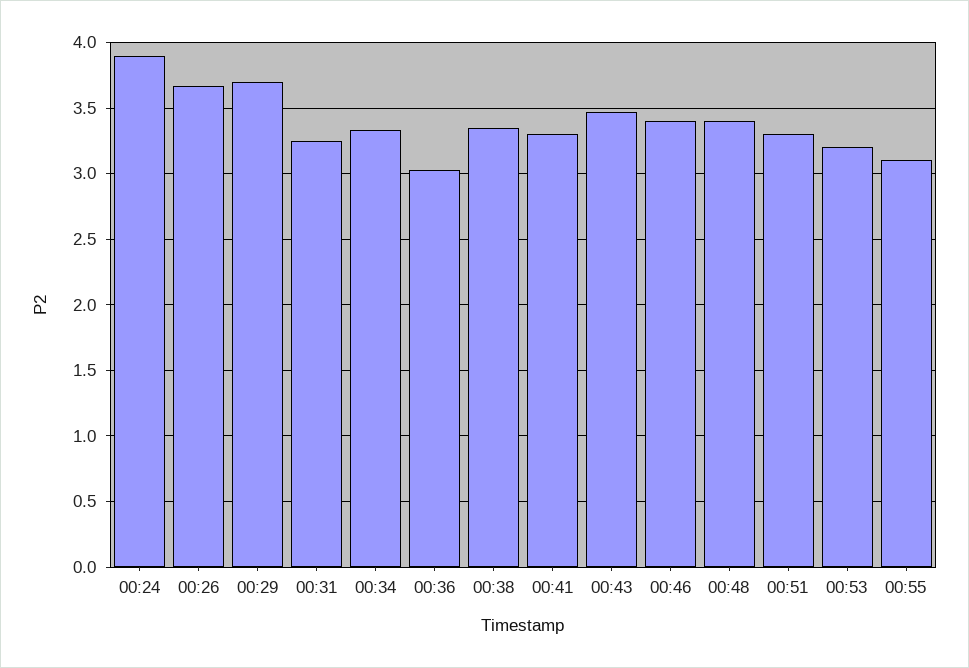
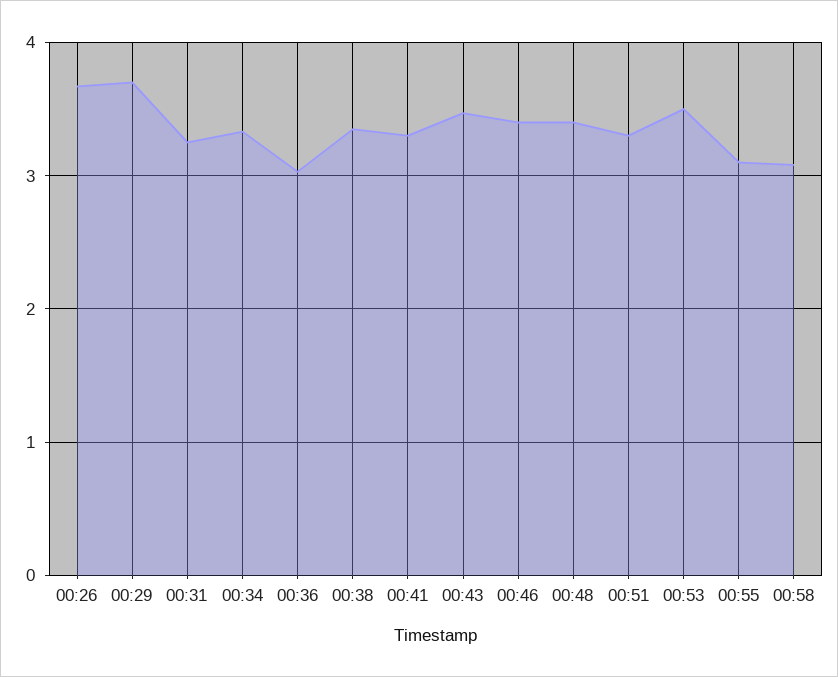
00:24: 3.9 -> none
00:53: 3.2 -> 3.5
00:58: none -> 3.1

